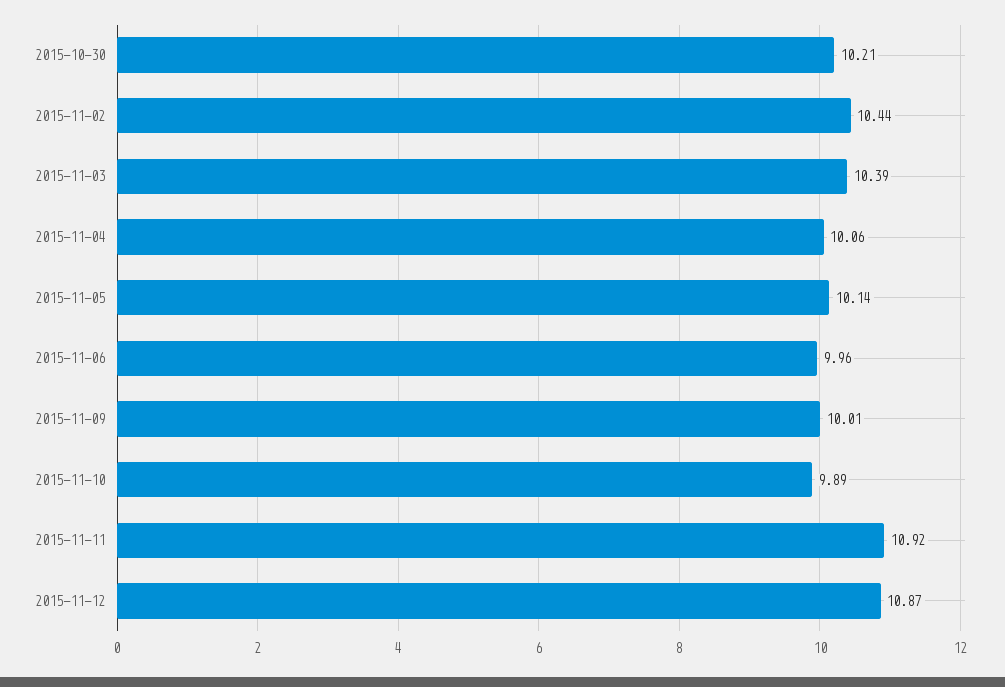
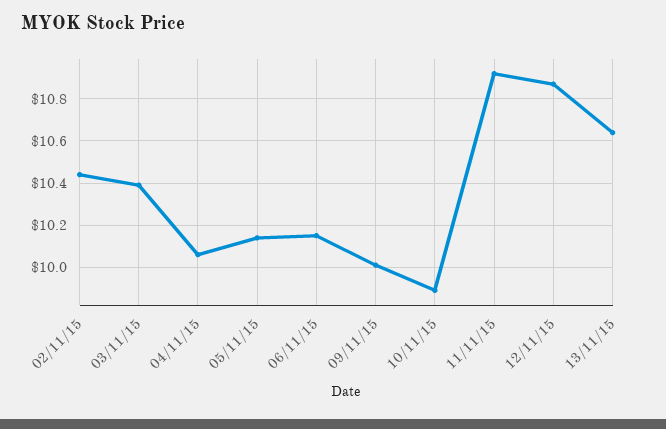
2015-10-30: 10.21 -> none
2015-11-06: 9.96 -> 10.15
13/11/15: none -> 10.65

